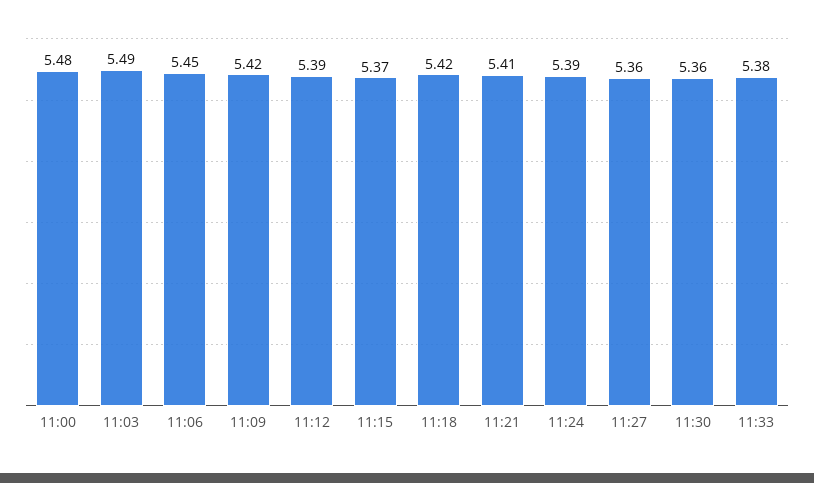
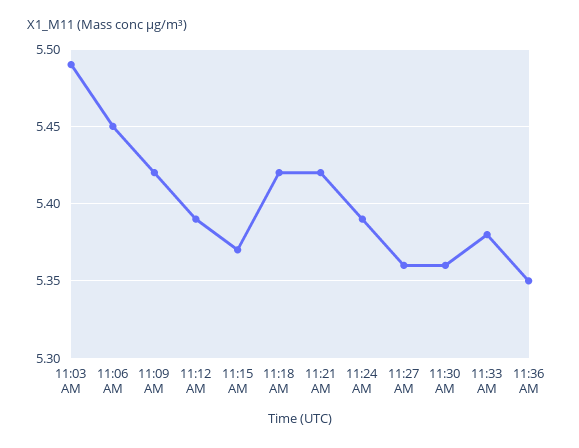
11:00: 5.48 -> none
11:21: 5.41 -> 5.42
11:36 AM: none -> 5.35

